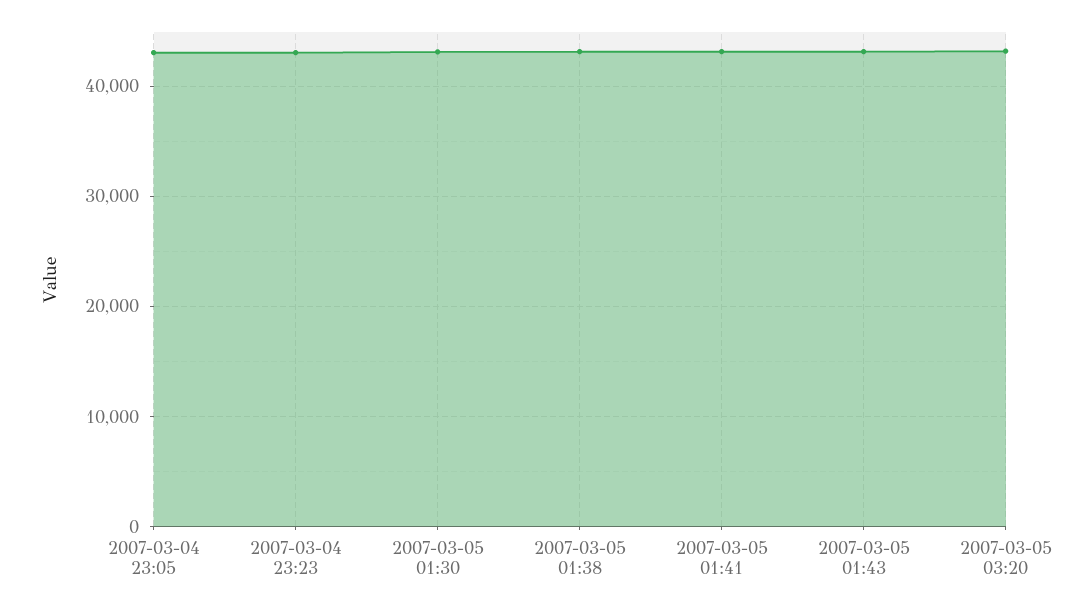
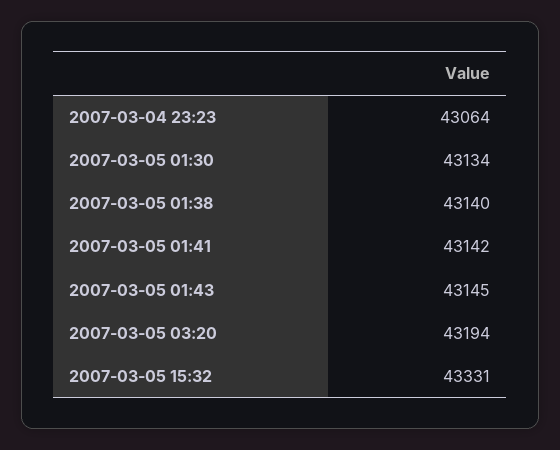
2007-03-04 23:05: 43000 -> none
2007-03-05 15:32: none -> 43331

